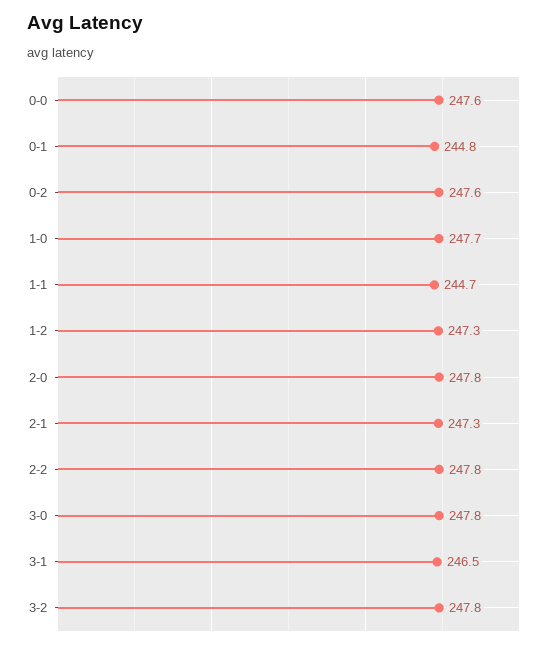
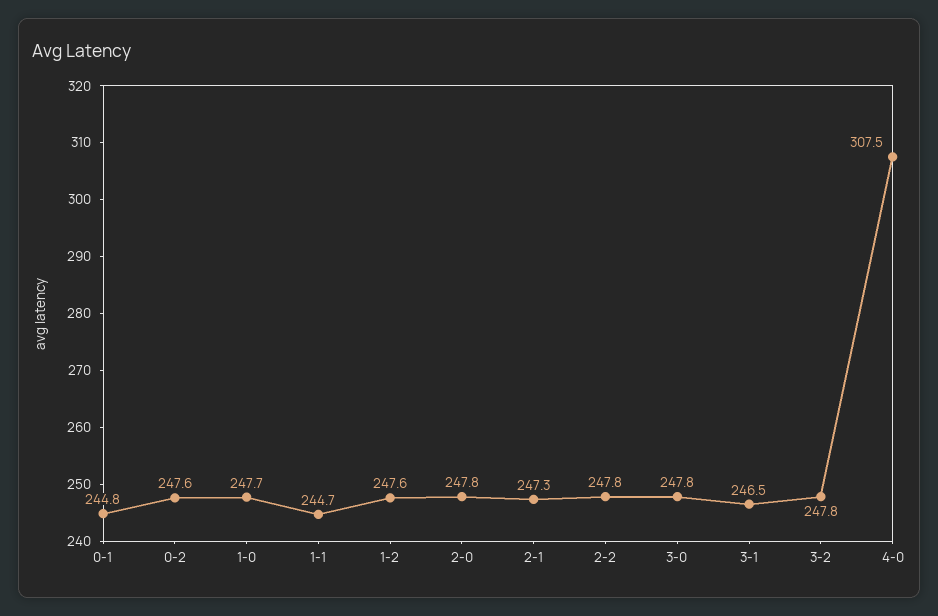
0-0: 247.6 -> none
1-2: 247.3 -> 247.6
4-0: none -> 307.5

